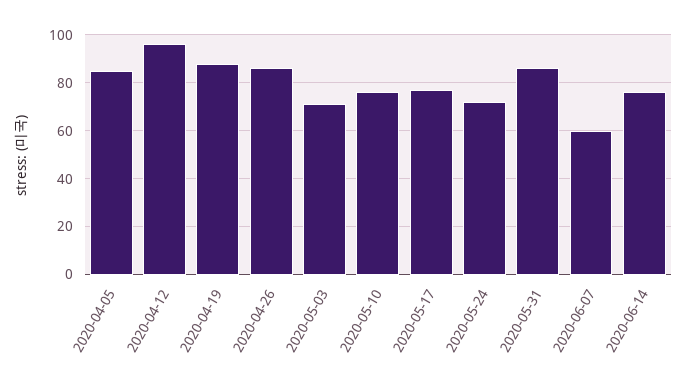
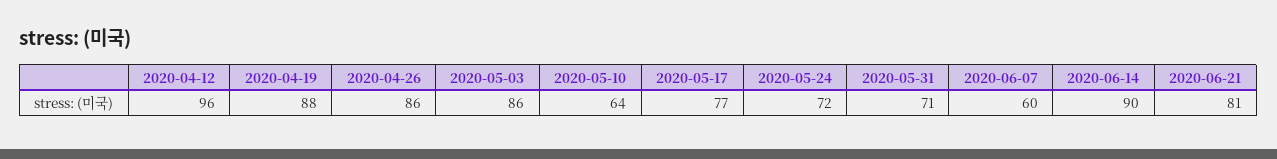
2020-04-05: 85 -> none
2020-05-03: 70 -> 86
2020-05-10: 75 -> 64
2020-05-31: 85 -> 71
2020-06-14: 75 -> 90
2020-06-21: none -> 81

